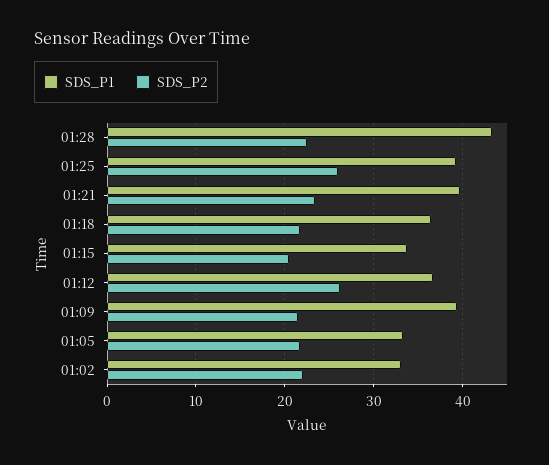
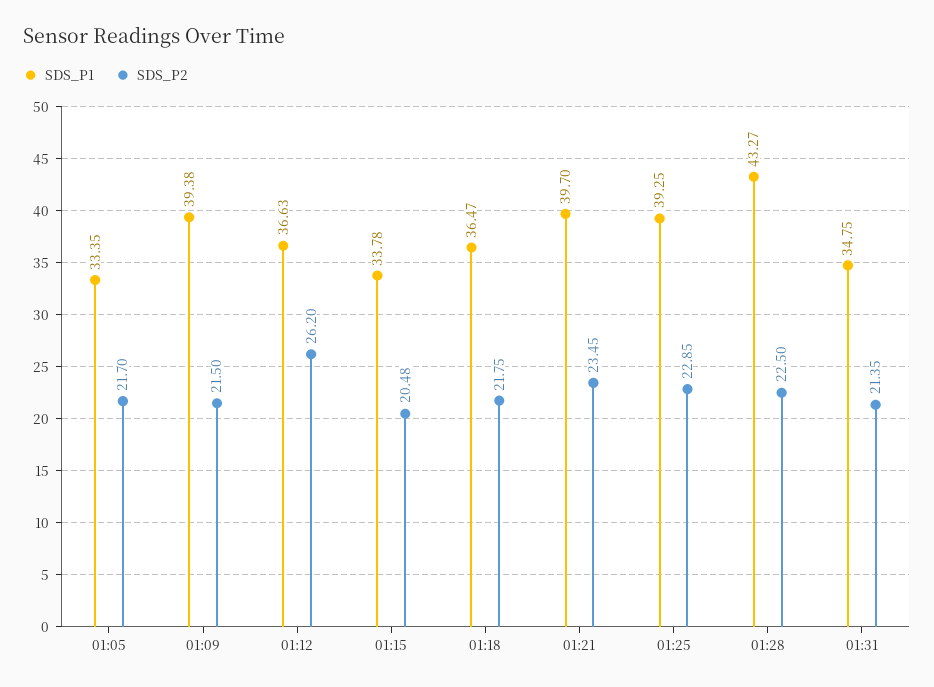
SDS_P2, 01:25: 26 -> 22.85
SDS_P1, 01:02: 33 -> none
SDS_P2, 01:02: 22 -> none
SDS_P1, 01:31: none -> 34.75
SDS_P2, 01:31: none -> 21.35

